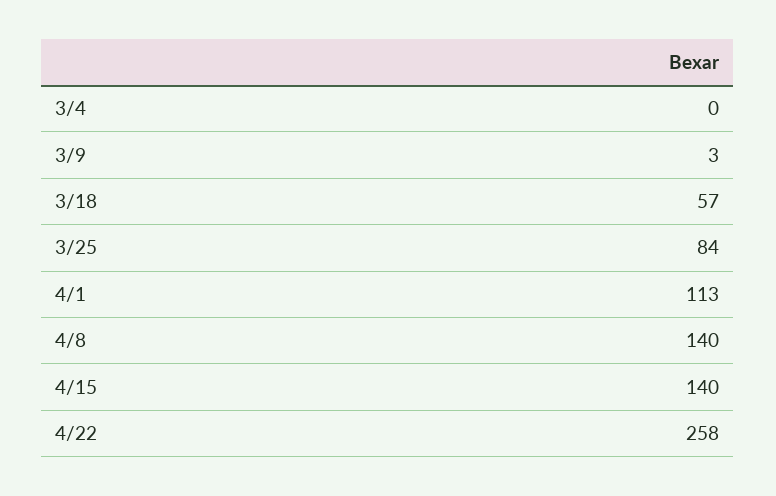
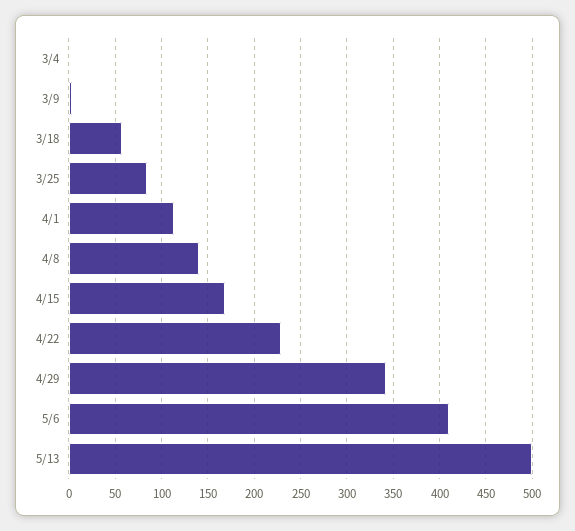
4/15: 140 -> 170
4/22: 258 -> 230
4/29: none -> 340
5/6: none -> 410
5/13: none -> 500

